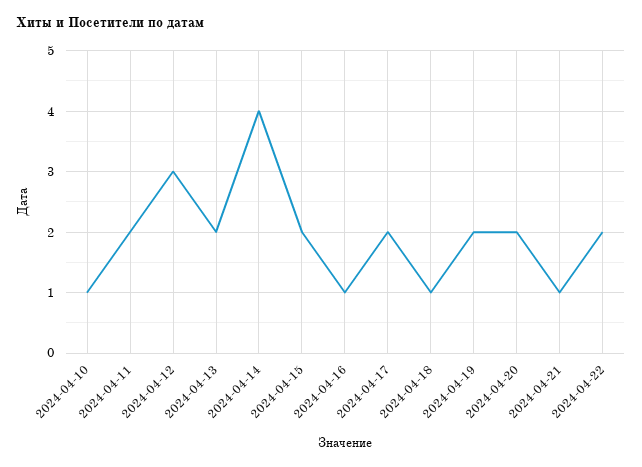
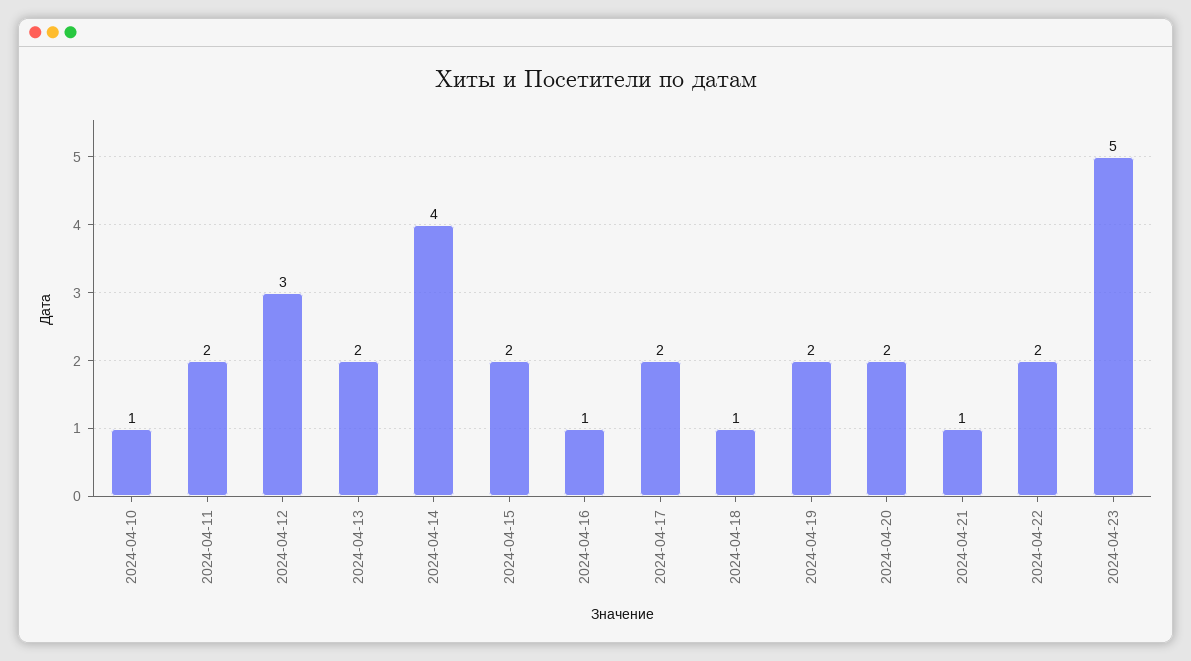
2024-04-23: none -> 5

